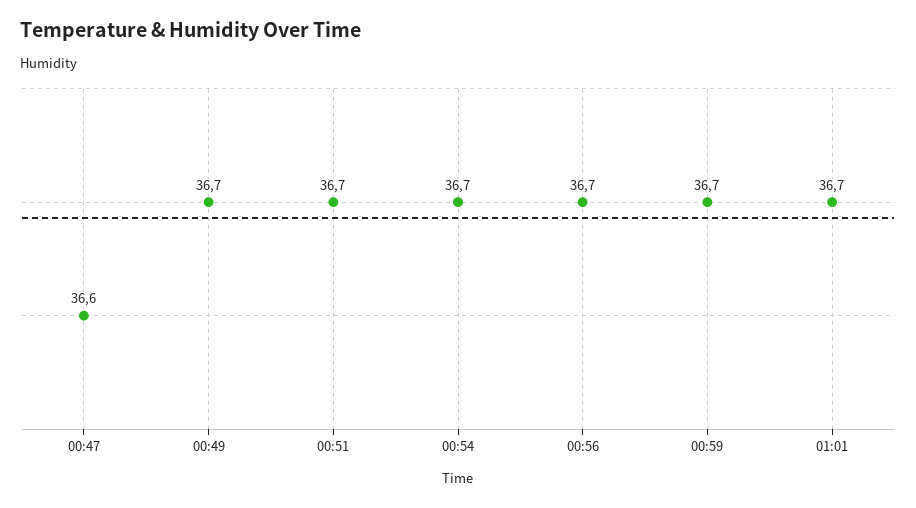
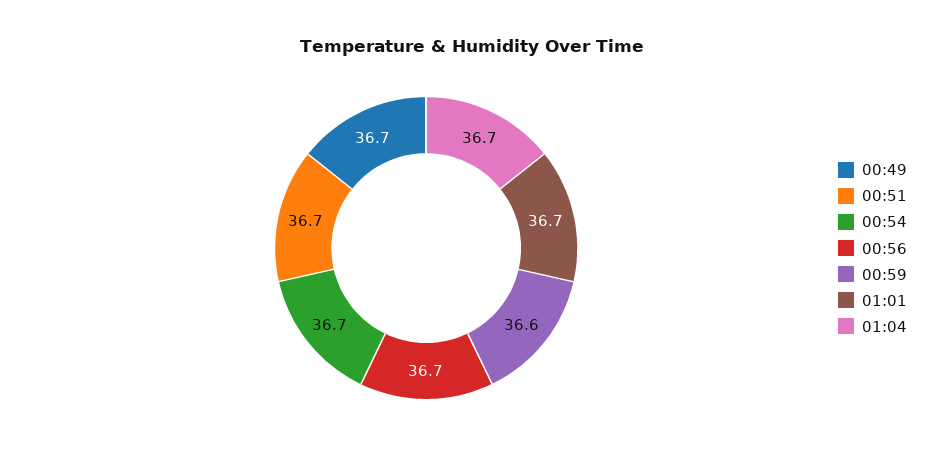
00:47: 36.6 -> none
00:59: 36.7 -> 36.6
01:04: none -> 36.7

